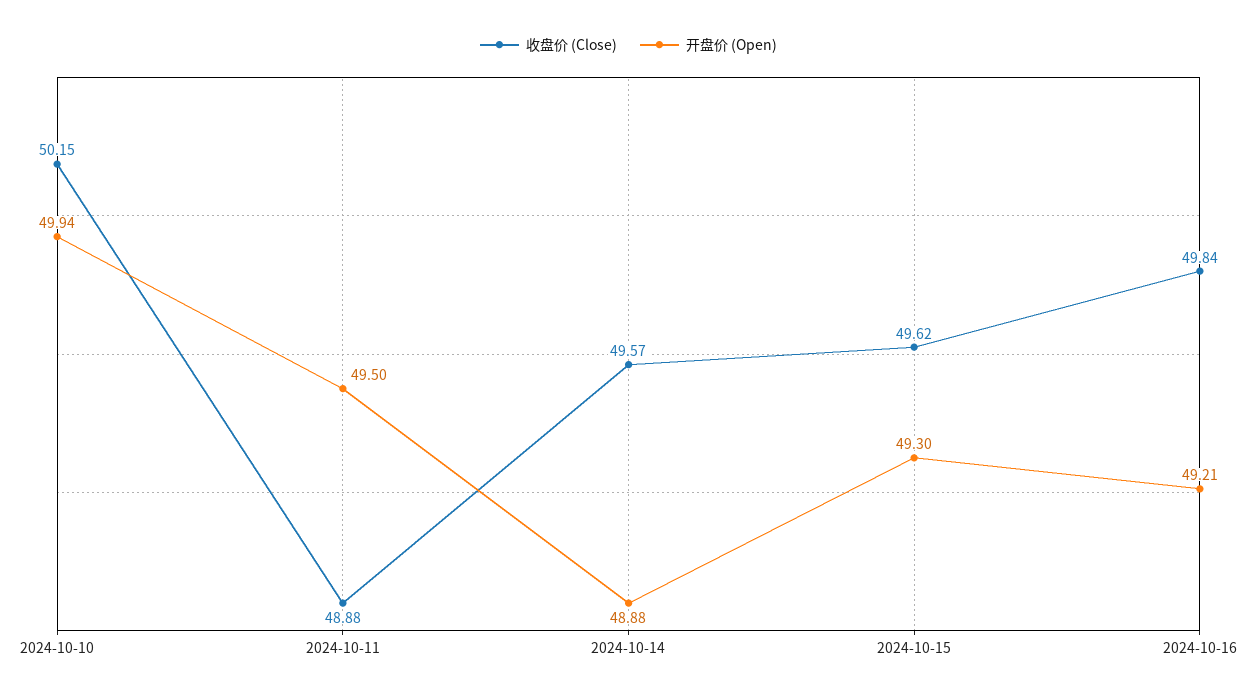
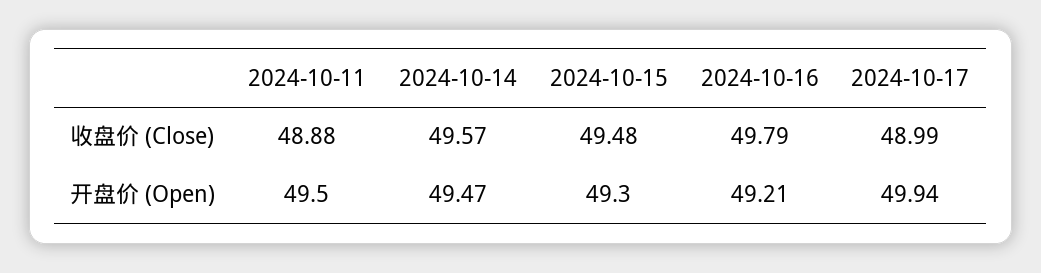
收盘价 (Close), 2024-10-10: 50.15 -> none
开盘价 (Open), 2024-10-10: 49.94 -> none
开盘价 (Open), 2024-10-14: 48.88 -> 49.47
收盘价 (Close), 2024-10-15: 49.62 -> 49.48
收盘价 (Close), 2024-10-16: 49.84 -> 49.79
收盘价 (Close), 2024-10-17: none -> 48.99
开盘价 (Open), 2024-10-17: none -> 49.94

